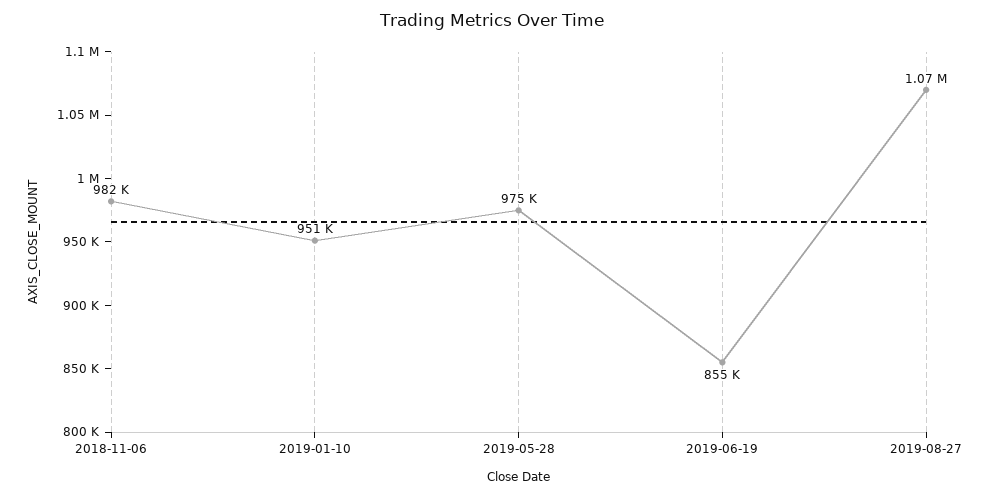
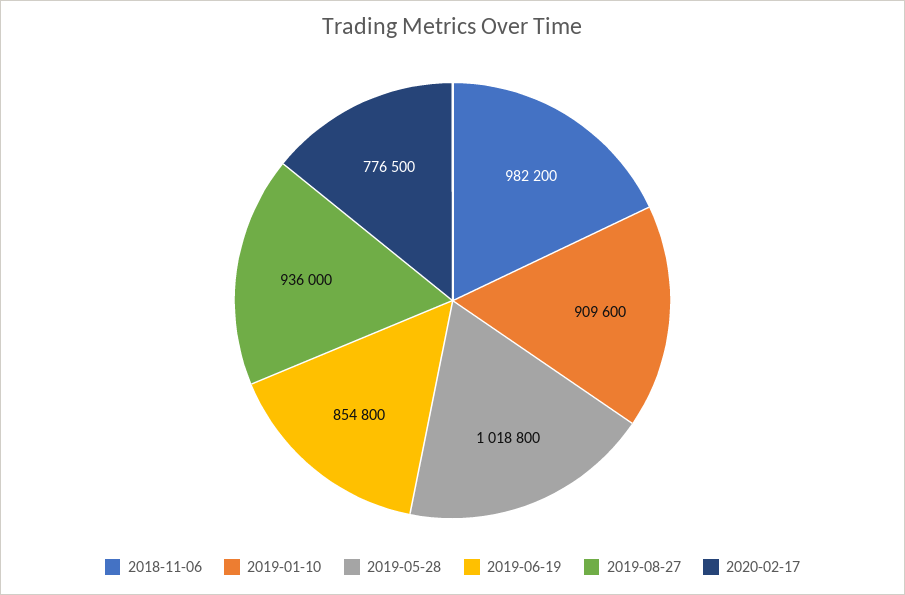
2019-01-10: 951000 -> 909600
2019-05-28: 975000 -> 1018800
2019-08-27: 1070000 -> 936000
2020-02-17: none -> 776500

